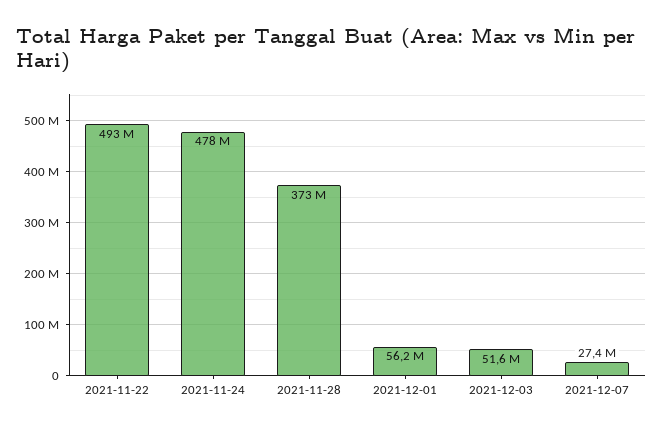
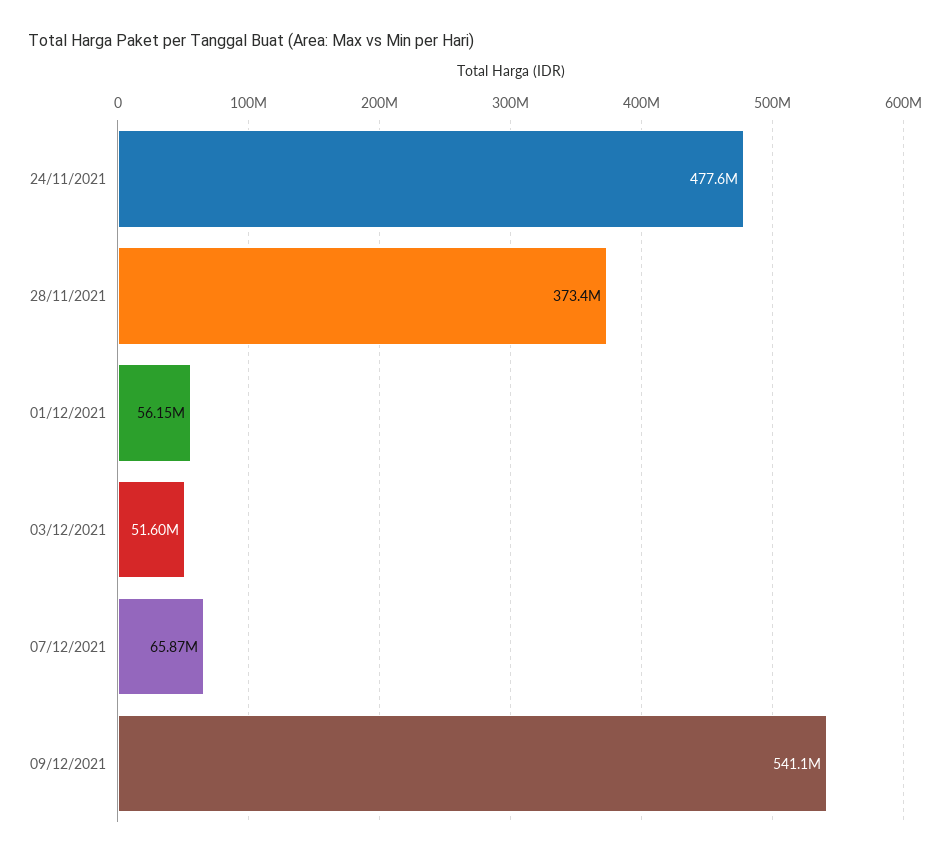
2021-11-22: 493000000 -> none
2021-12-07: 27400000 -> 65870000
09/12/2021: none -> 541100000

